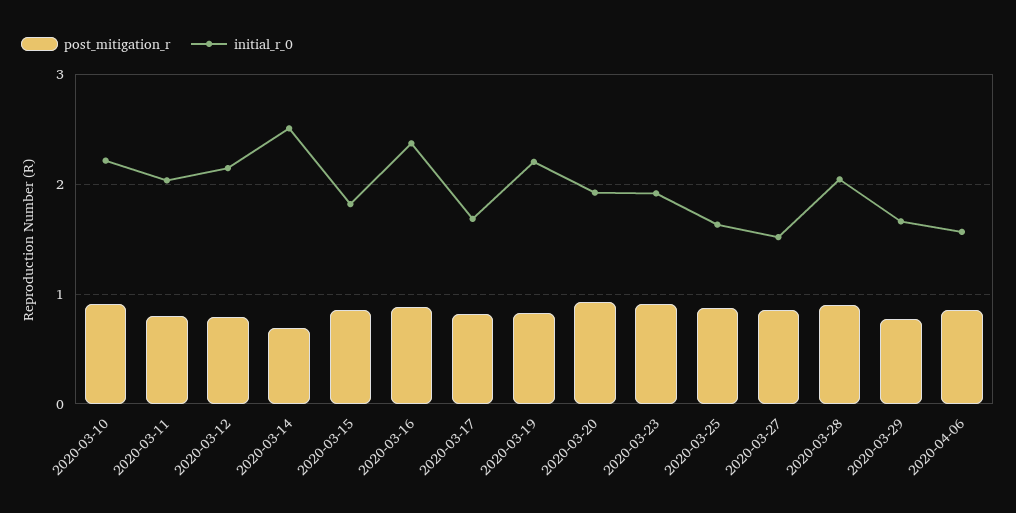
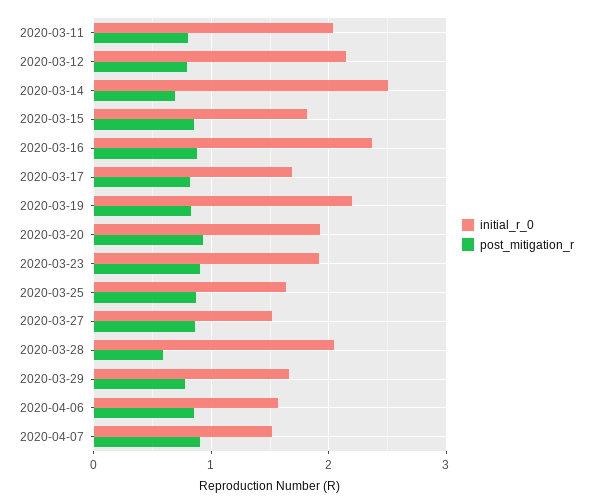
post_mitigation_r, 2020-03-10: 0.9 -> none
initial_r_0, 2020-03-10: 2.2 -> none
post_mitigation_r, 2020-03-28: 0.9 -> 0.6
initial_r_0, 2020-04-07: none -> 1.5
post_mitigation_r, 2020-04-07: none -> 0.9

